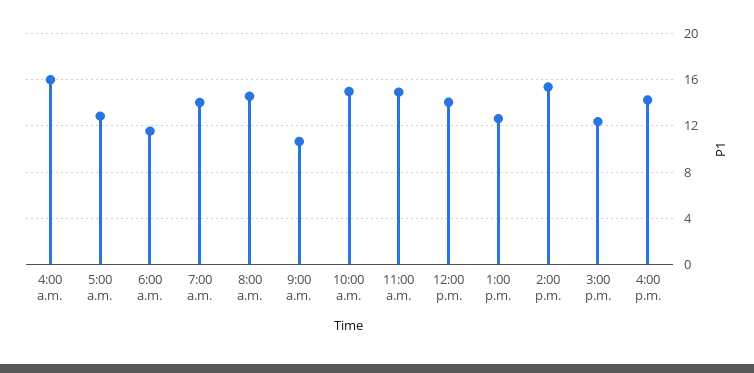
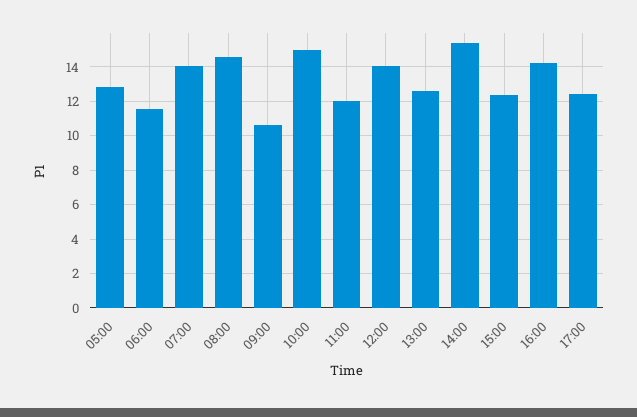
4:00 a.m.: 16 -> none
11:00 a.m.: 15 -> 12
17:00: none -> 12.5

